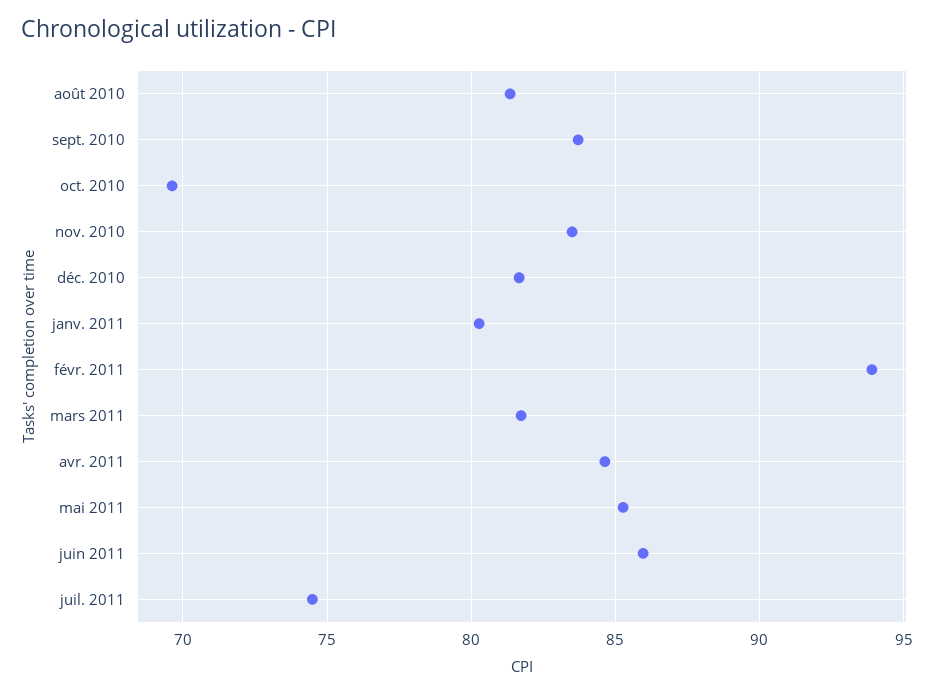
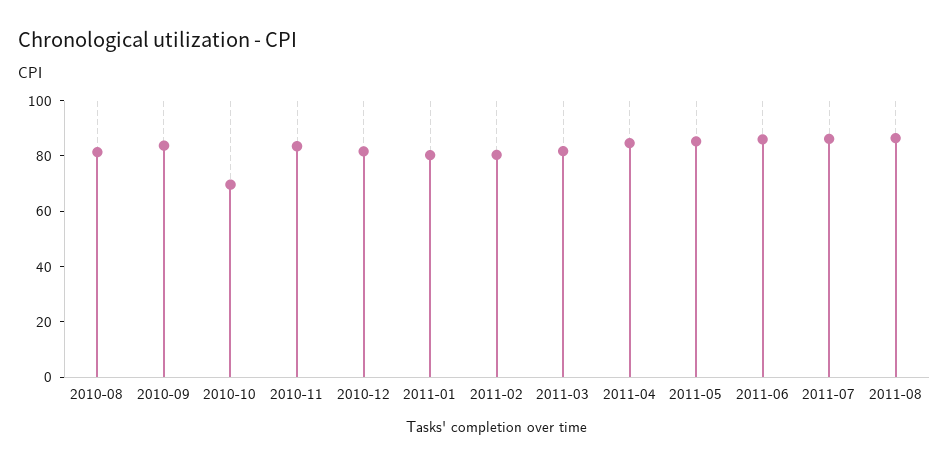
févr. 2011: 94 -> 80
juil. 2011: 74.5 -> 85
2011-08: none -> 85

